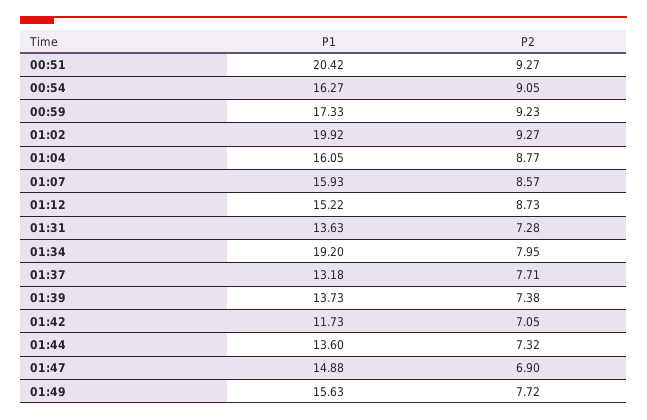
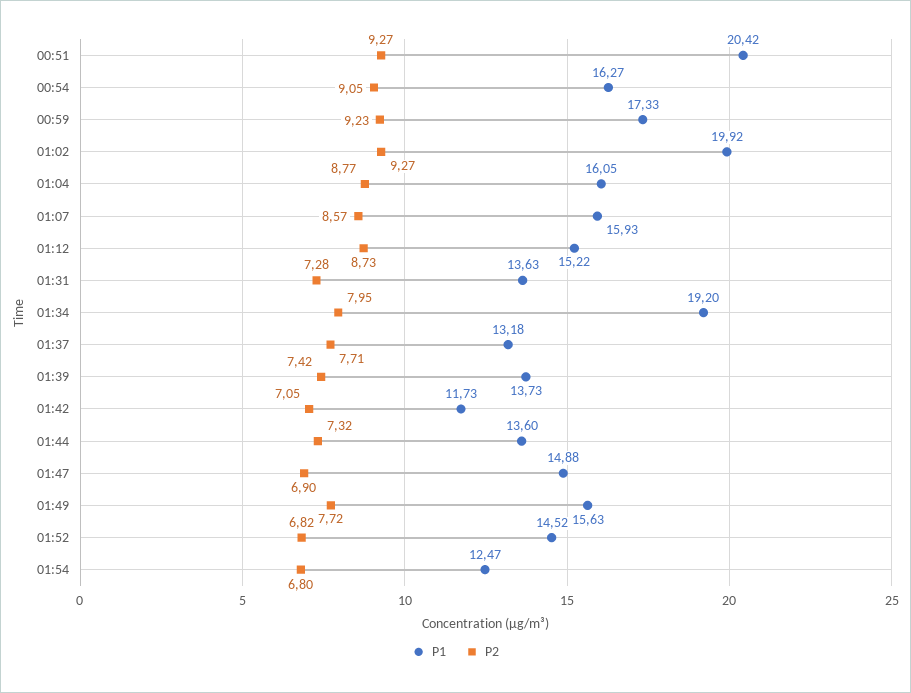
P2, 01:39: 7.38 -> 7.42
P1, 01:52: none -> 14.52
P2, 01:52: none -> 6.82
P1, 01:54: none -> 12.47
P2, 01:54: none -> 6.8

